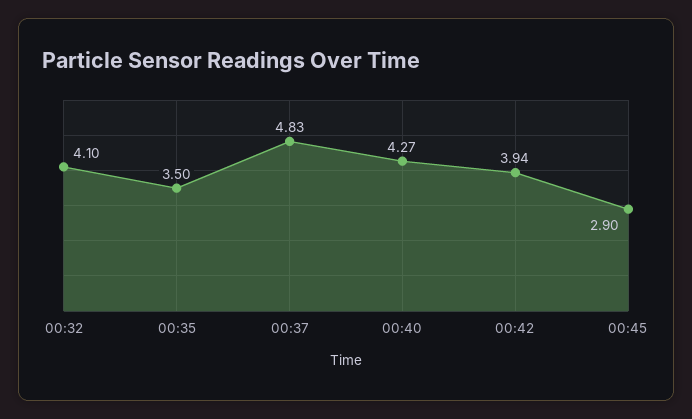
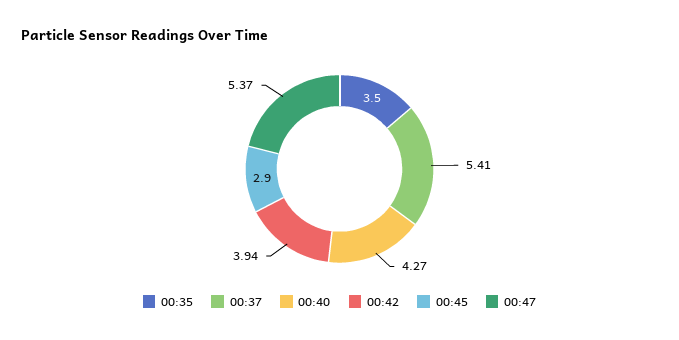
00:32: 4.1 -> none
00:37: 4.83 -> 5.41
00:47: none -> 5.37

